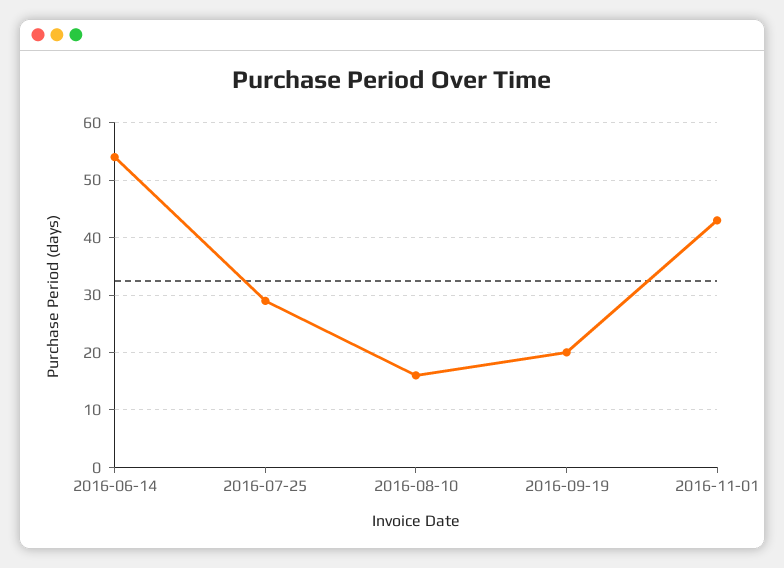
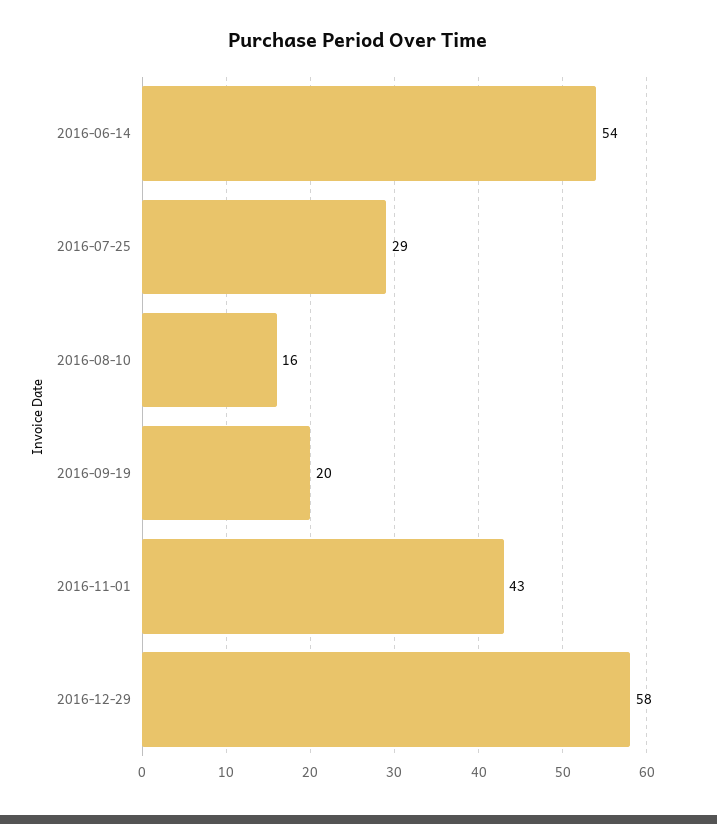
2016-12-29: none -> 58

